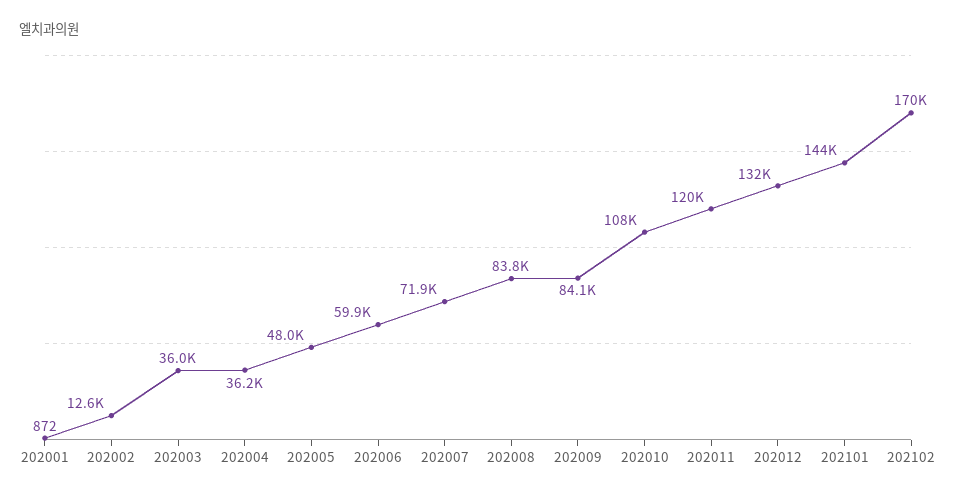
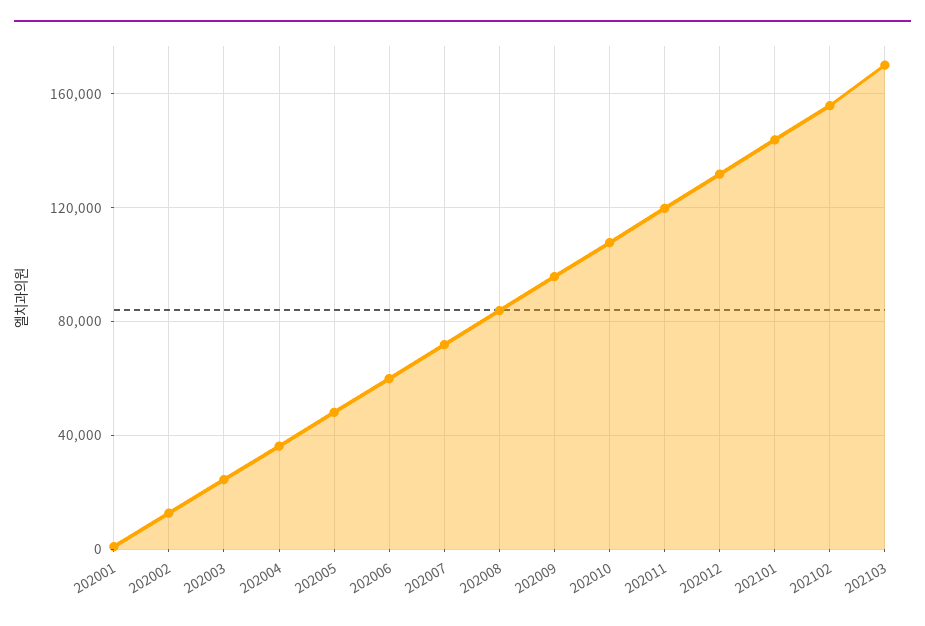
202003: 36000 -> 25000
202009: 84100 -> 95000
202102: 170000 -> 155000
202103: none -> 170000

